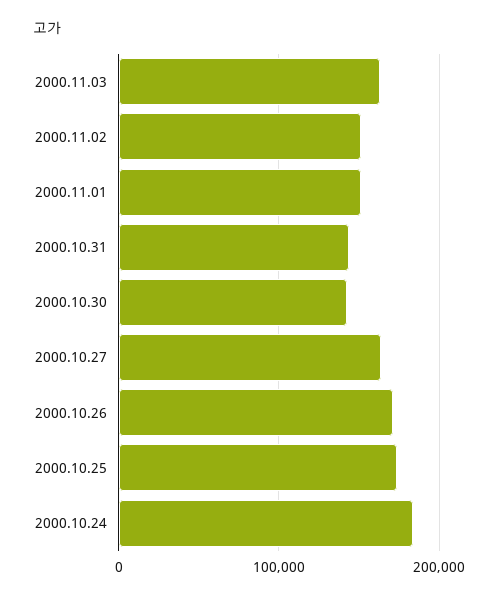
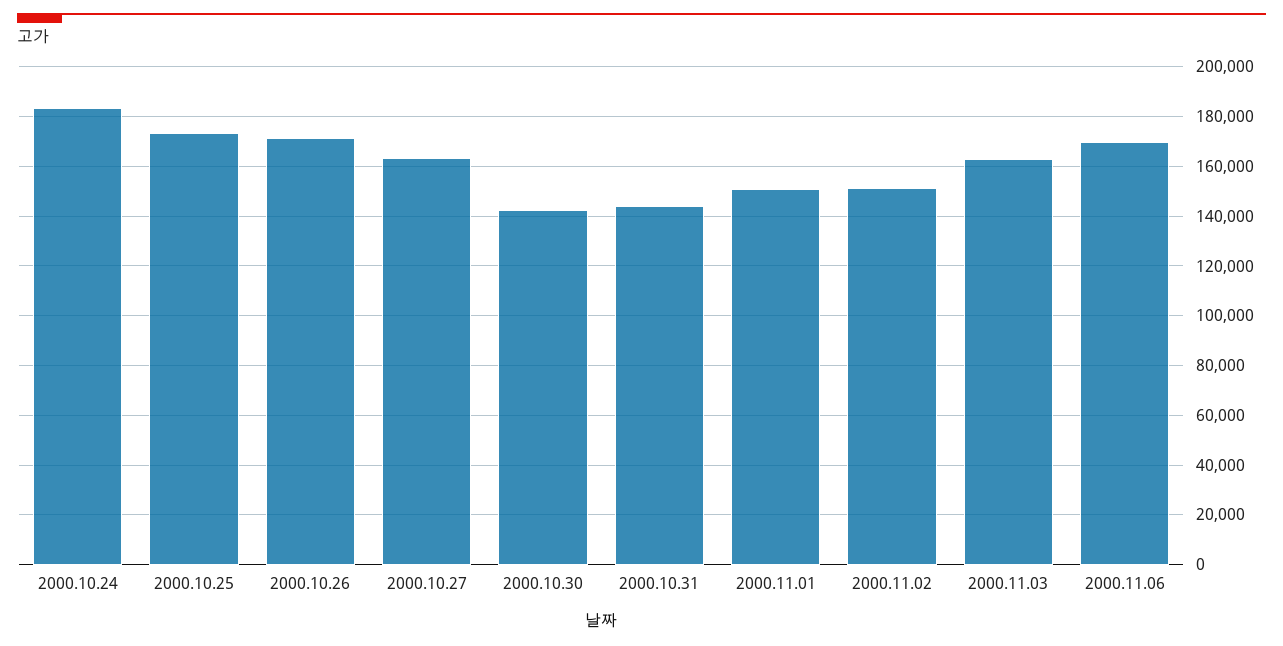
2000.11.06: none -> 170000

